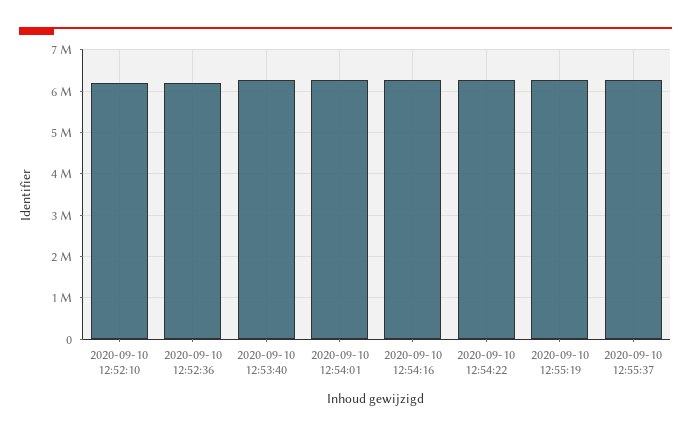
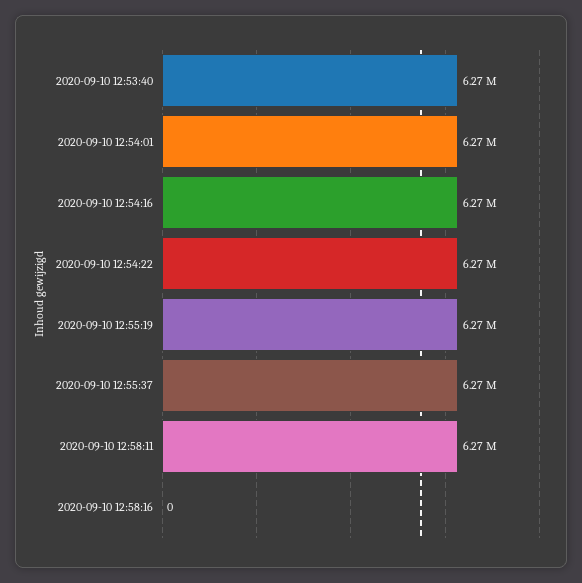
2020-09-10 12:52:10: 6200000 -> none
2020-09-10 12:52:36: 6200000 -> none
2020-09-10 12:58:11: none -> 6270000
2020-09-10 12:58:16: none -> 0

